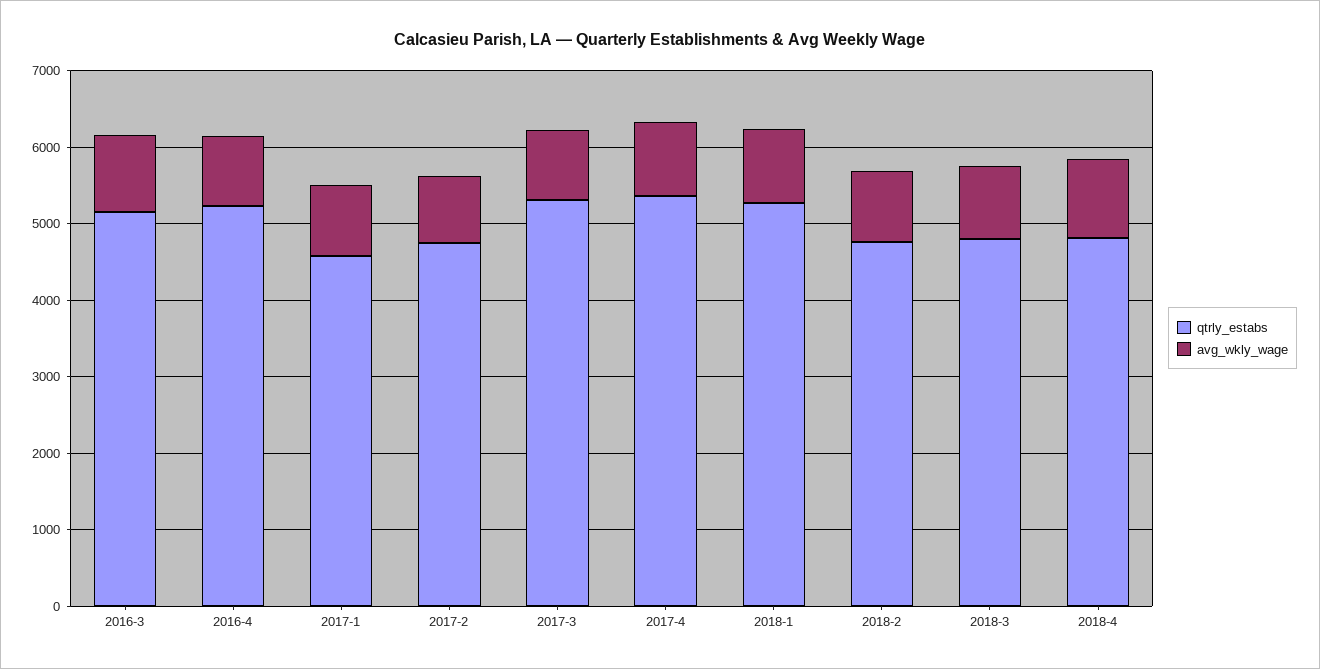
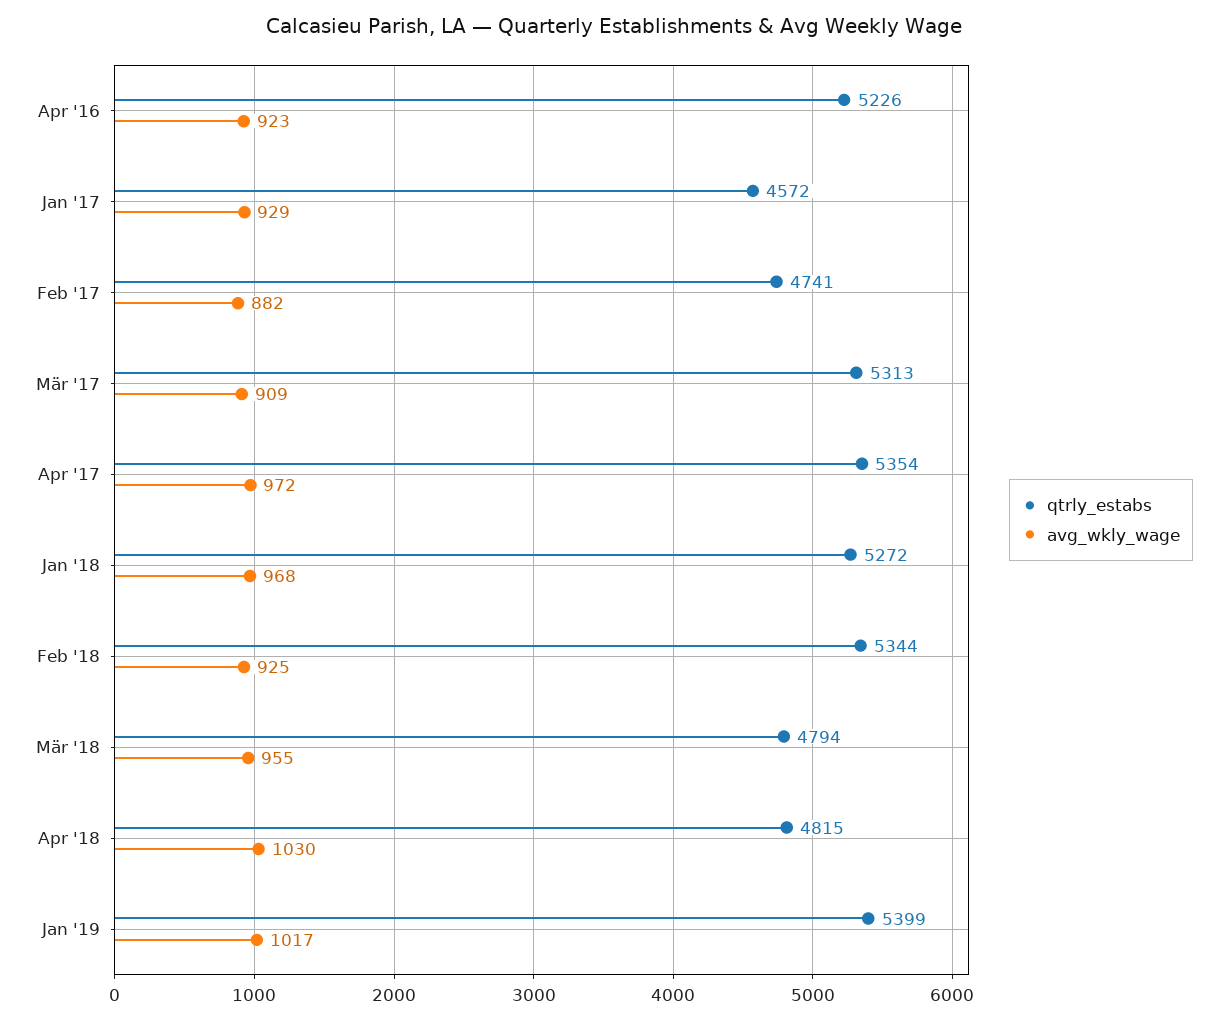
qtrly_estabs, 2016-3: 5200 -> none
avg_wkly_wage, 2016-3: 1000 -> none
qtrly_estabs, 2018-2: 4800 -> 5344
qtrly_estabs, Jan '19: none -> 5399
avg_wkly_wage, Jan '19: none -> 1017

